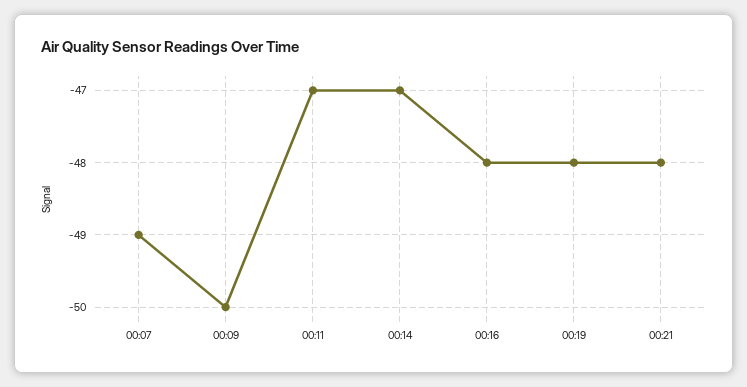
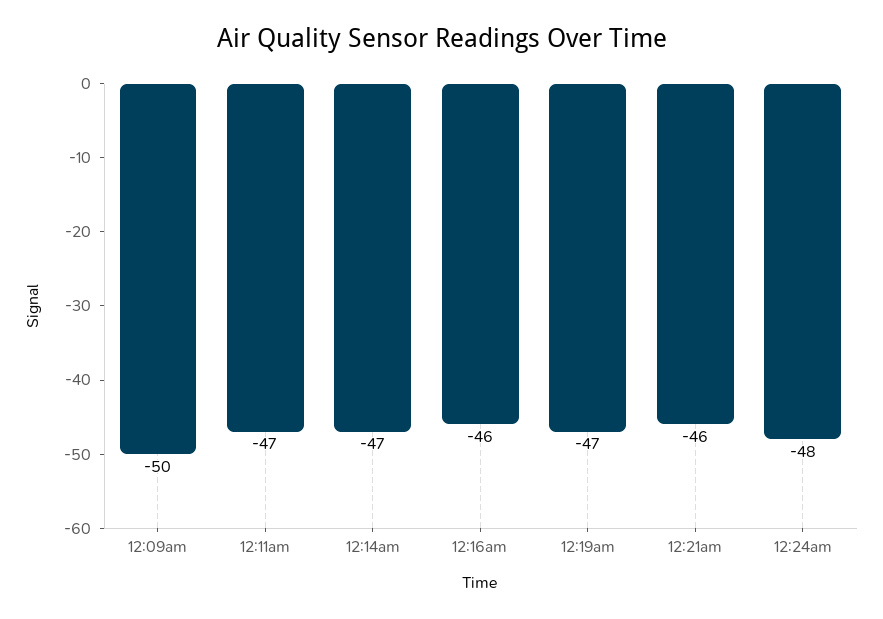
00:07: -49 -> none
00:16: -48 -> -46
00:19: -48 -> -47
00:21: -48 -> -46
12:24am: none -> -48

